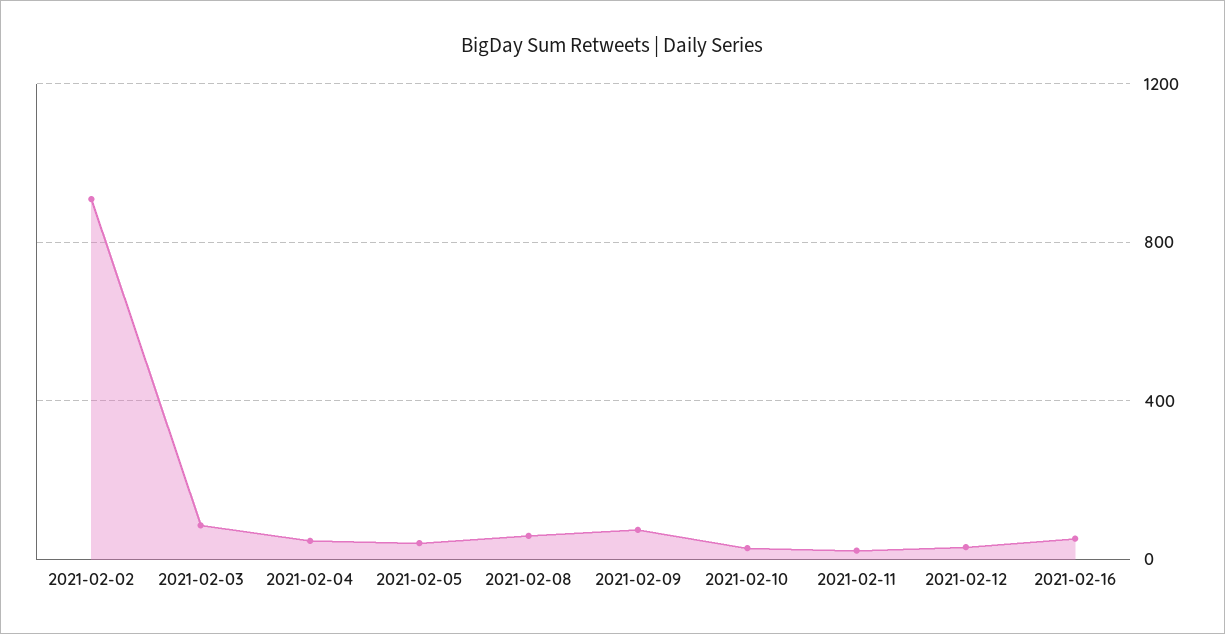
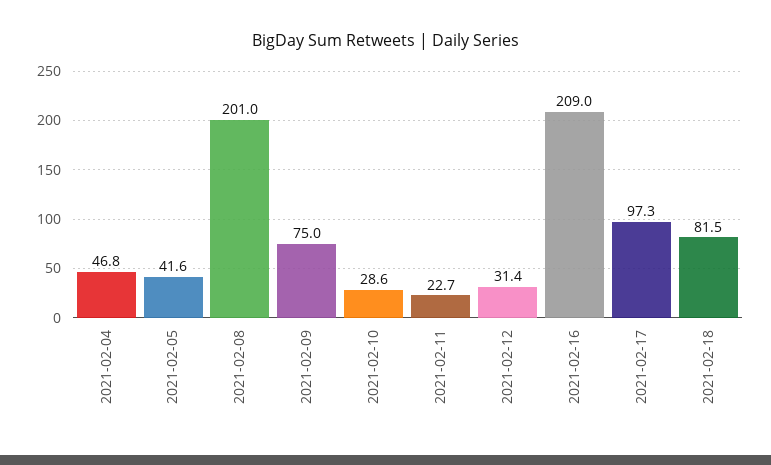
2021-02-02: 900 -> none
2021-02-03: 100 -> none
2021-02-08: 50 -> 201
2021-02-16: 50 -> 209
2021-02-17: none -> 97.3
2021-02-18: none -> 81.5

